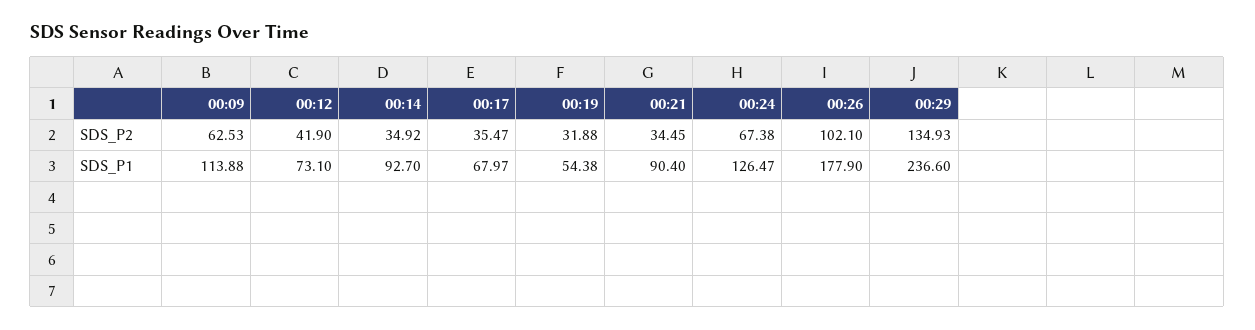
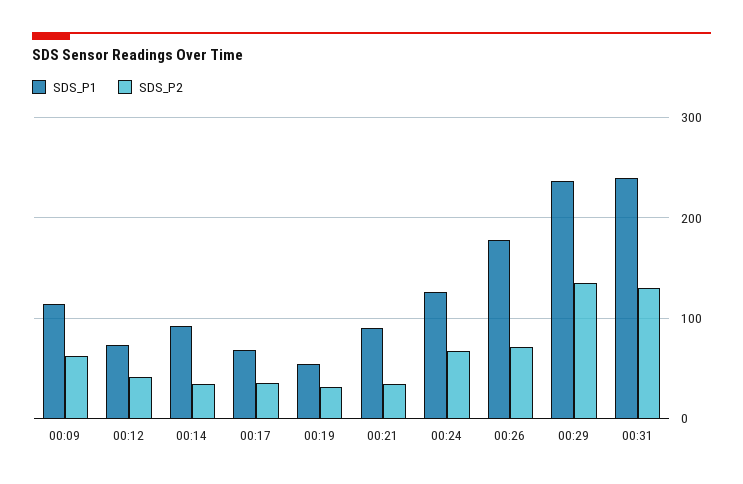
SDS_P2, 00:26: 102.1 -> 70
SDS_P1, 00:31: none -> 240
SDS_P2, 00:31: none -> 130

